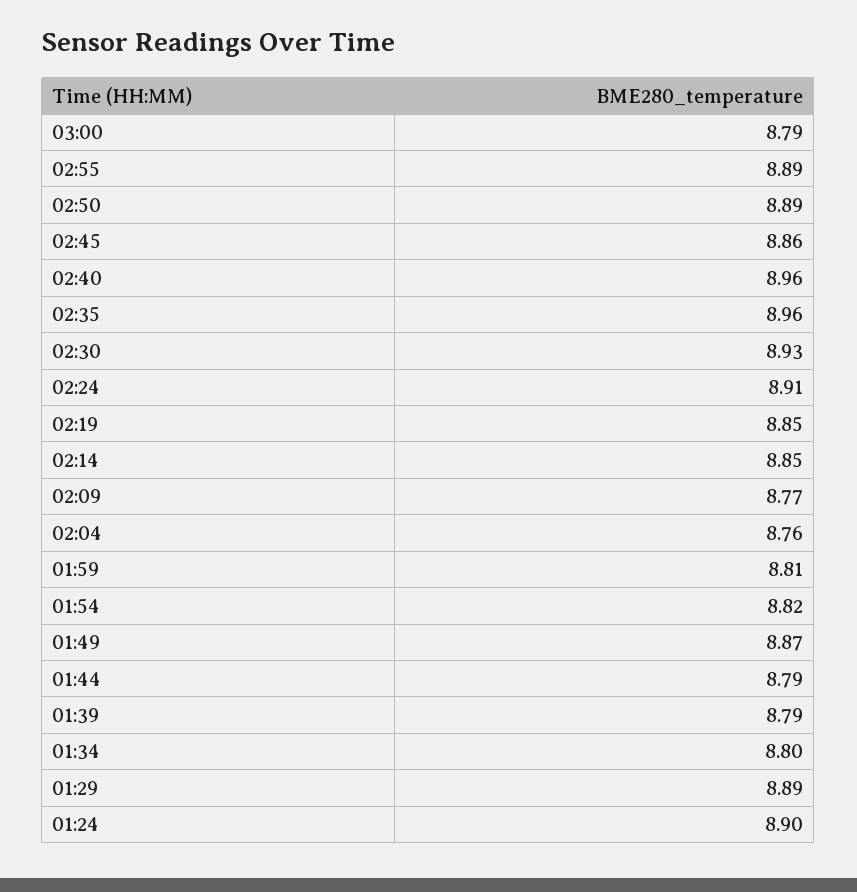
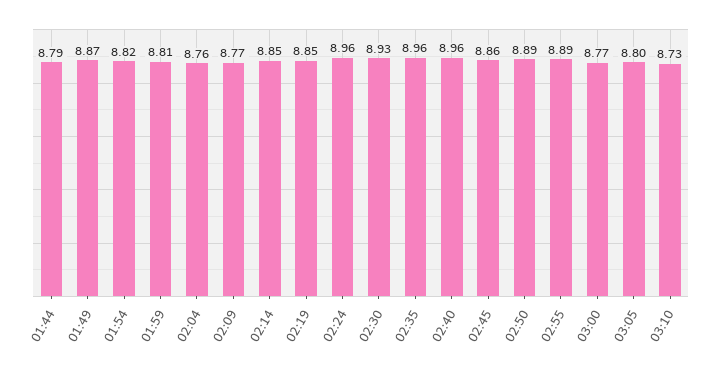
03:00: 8.79 -> 8.77
02:24: 8.91 -> 8.96
01:39: 8.79 -> none
01:34: 8.8 -> none
01:29: 8.89 -> none
01:24: 8.9 -> none
03:05: none -> 8.8
03:10: none -> 8.73

